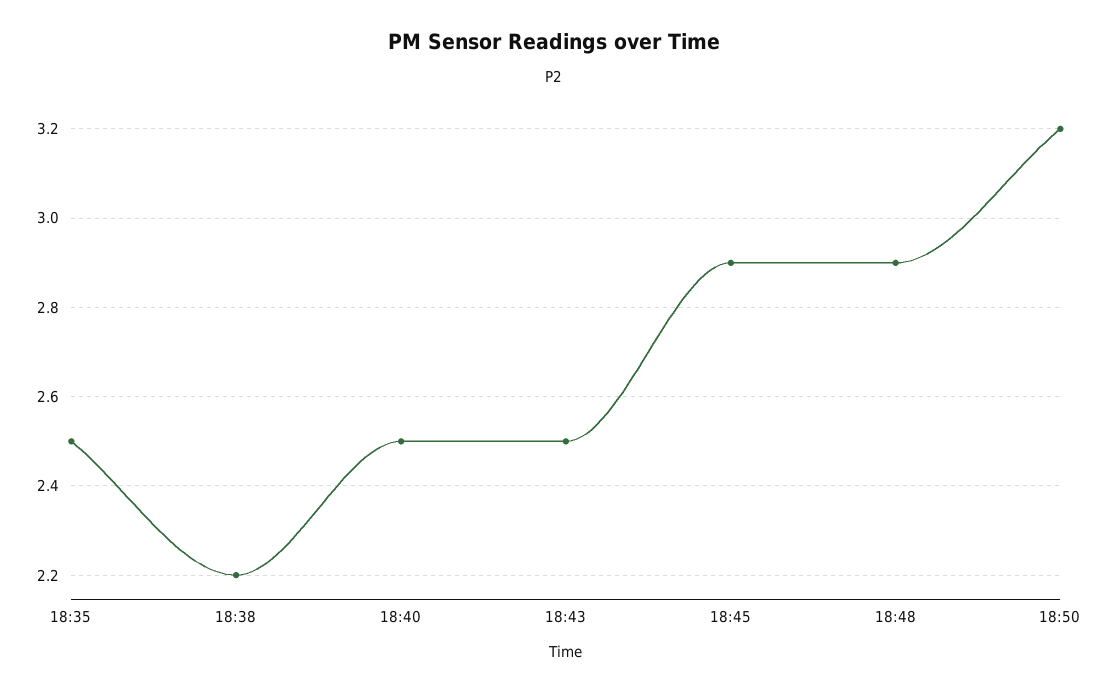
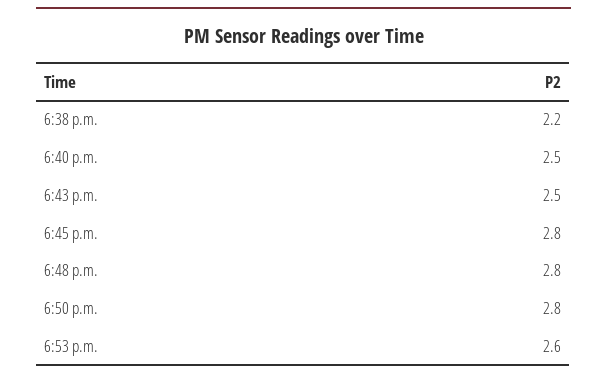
18:35: 2.5 -> none
18:45: 2.9 -> 2.8
18:48: 2.9 -> 2.8
18:50: 3.2 -> 2.8
6:53 p.m.: none -> 2.6

